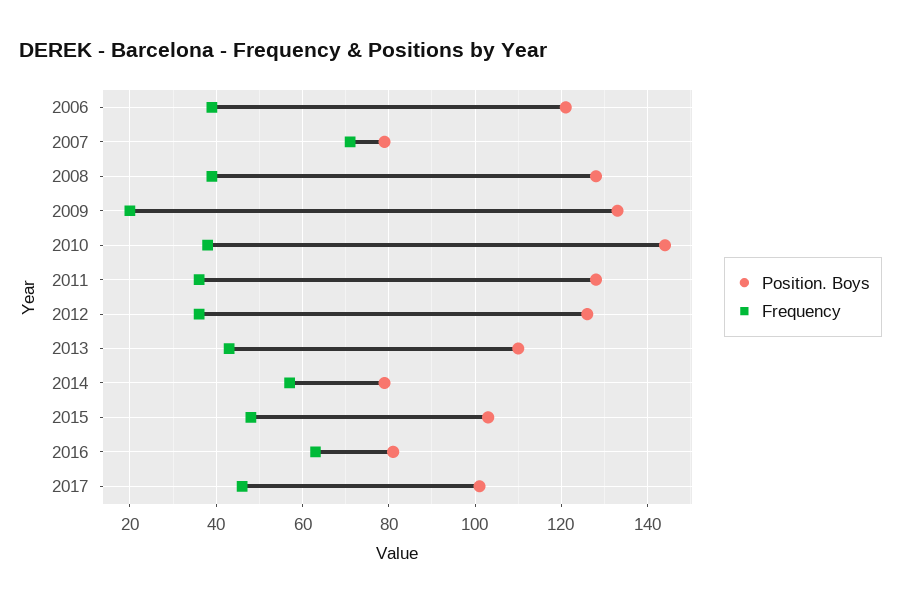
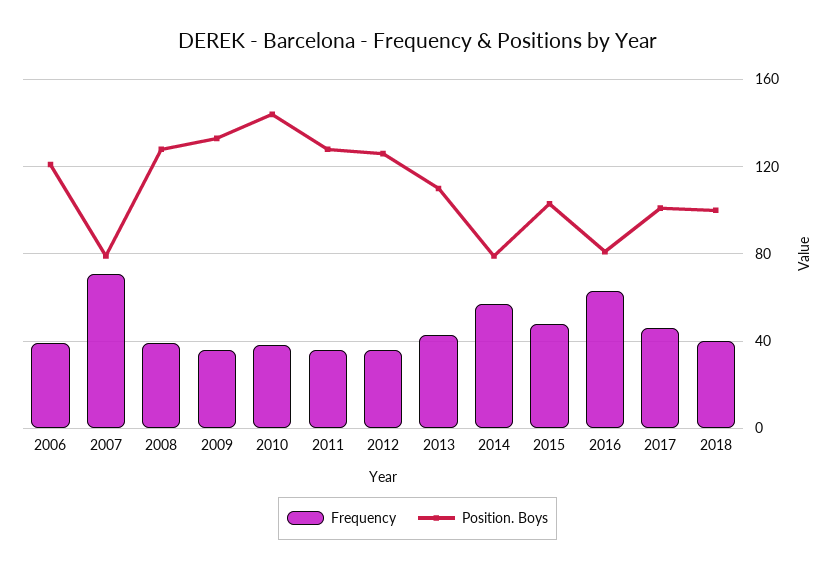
Frequency, 2009: 20 -> 35
Frequency, 2018: none -> 40
Position. Boys, 2018: none -> 100

